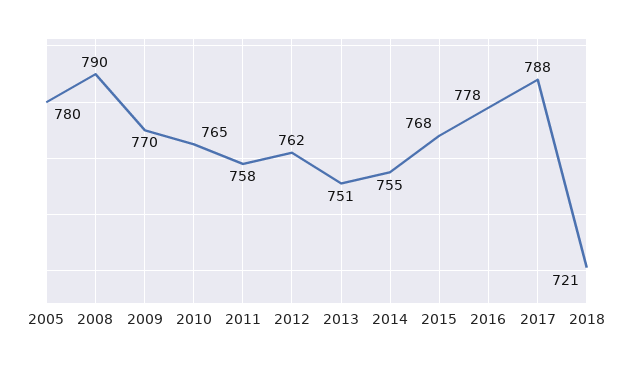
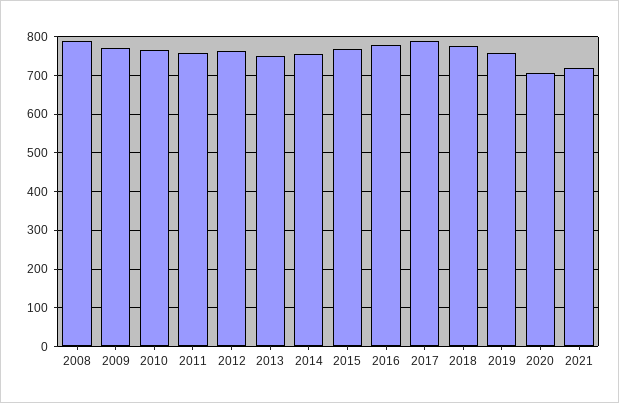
2005: 780 -> none
2018: 721 -> 780
2019: none -> 760
2020: none -> 700
2021: none -> 720

